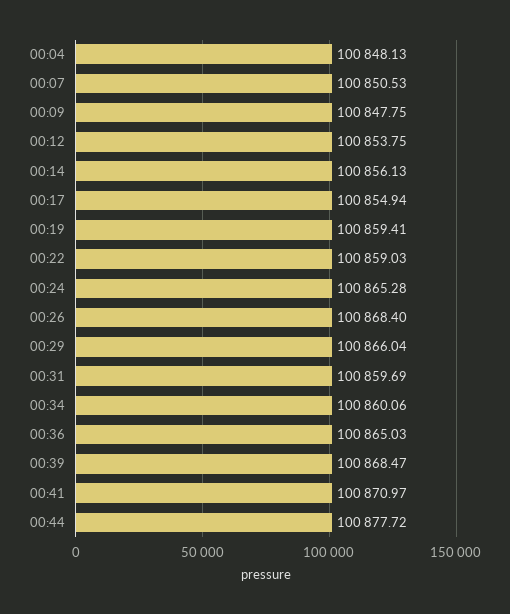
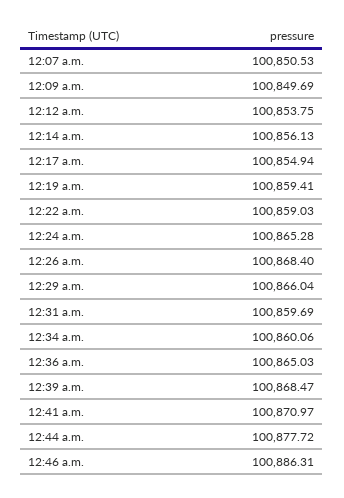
00:04: 100848.13 -> none
00:09: 100847.75 -> 100849.69
12:46 a.m.: none -> 100886.31

